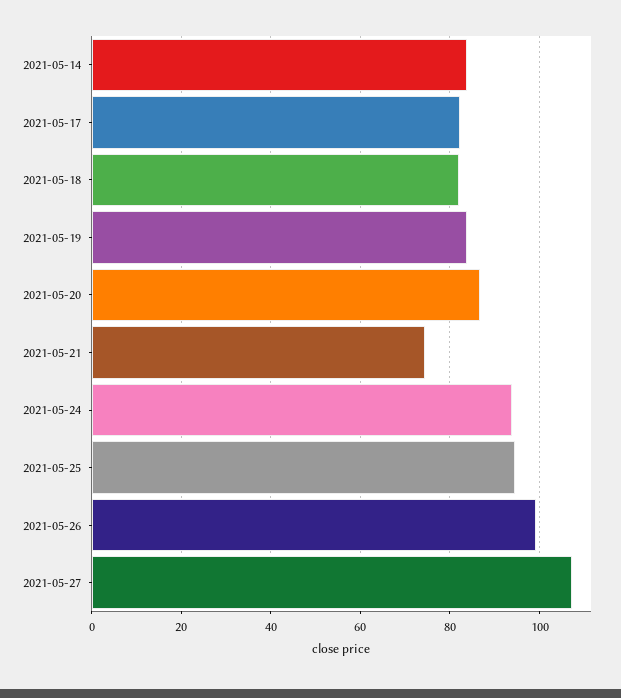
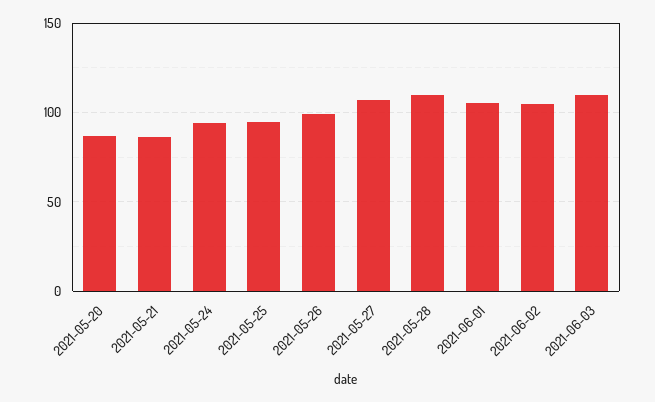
2021-05-14: 84 -> none
2021-05-17: 82 -> none
2021-05-18: 82 -> none
2021-05-19: 84 -> none
2021-05-21: 74 -> 85
2021-05-28: none -> 110
2021-06-01: none -> 105
2021-06-02: none -> 105
2021-06-03: none -> 110

